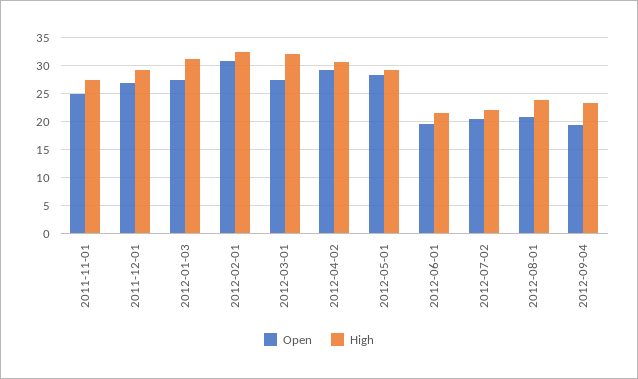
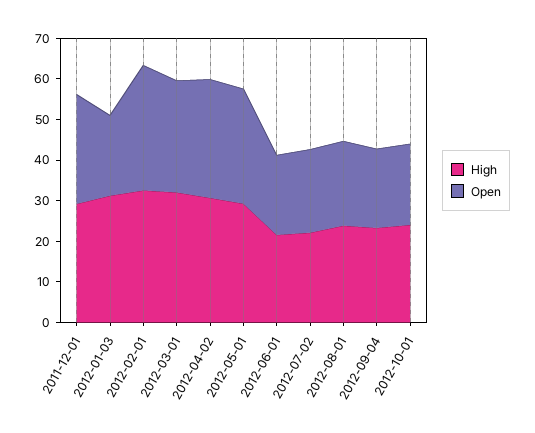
Open, 2011-11-01: 25 -> none
High, 2011-11-01: 27.5 -> none
Open, 2012-01-03: 27.5 -> 20
High, 2012-10-01: none -> 24
Open, 2012-10-01: none -> 20

